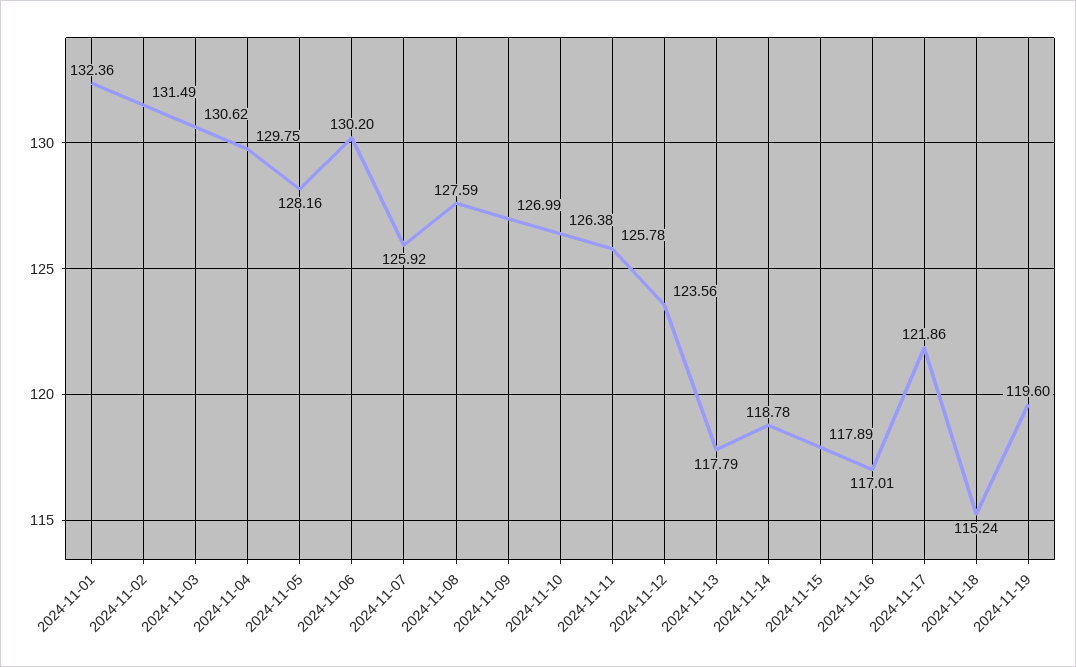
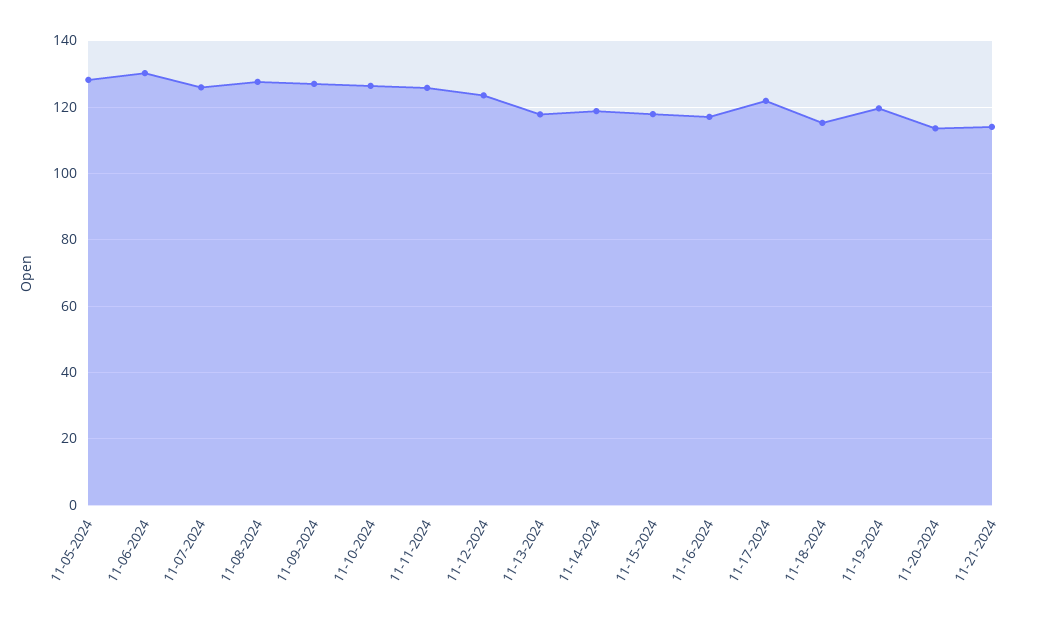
2024-11-01: 132.36 -> none
2024-11-02: 131.49 -> none
2024-11-03: 130.62 -> none
2024-11-04: 129.75 -> none
11-20-2024: none -> 114
11-21-2024: none -> 114

